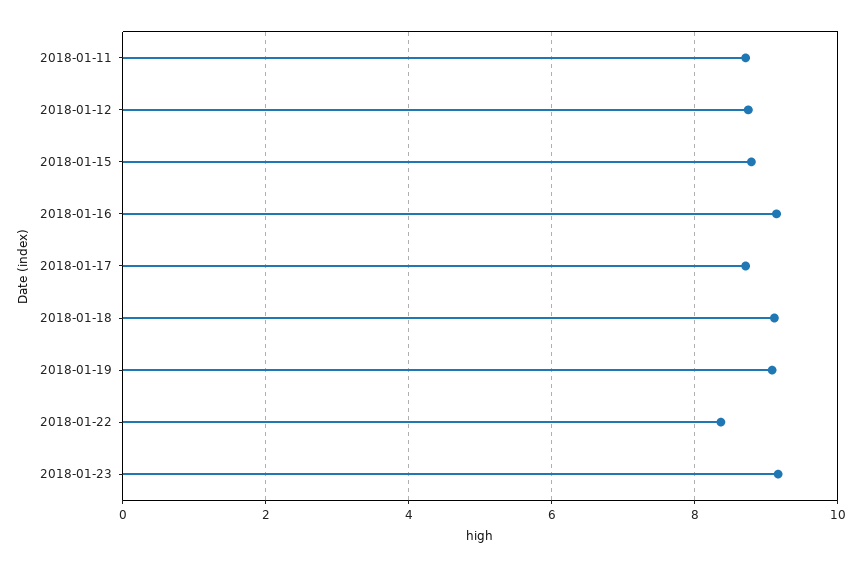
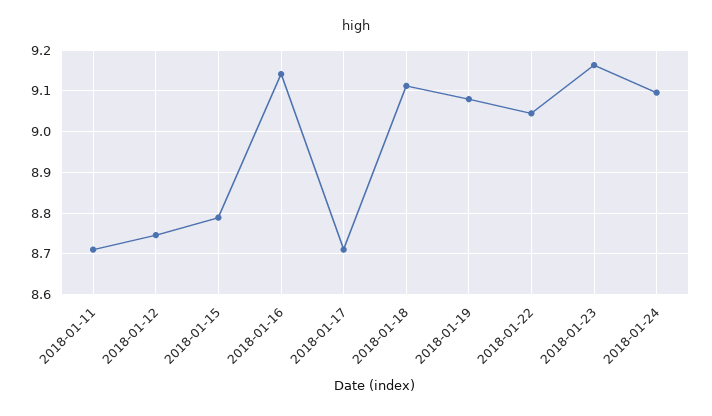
2018-01-22: 8.4 -> 9.04
2018-01-24: none -> 9.1

